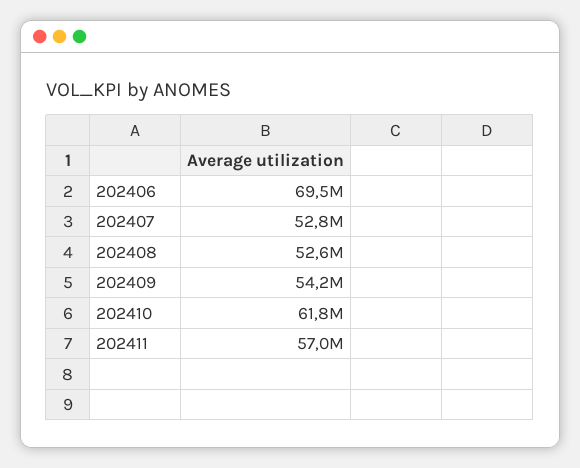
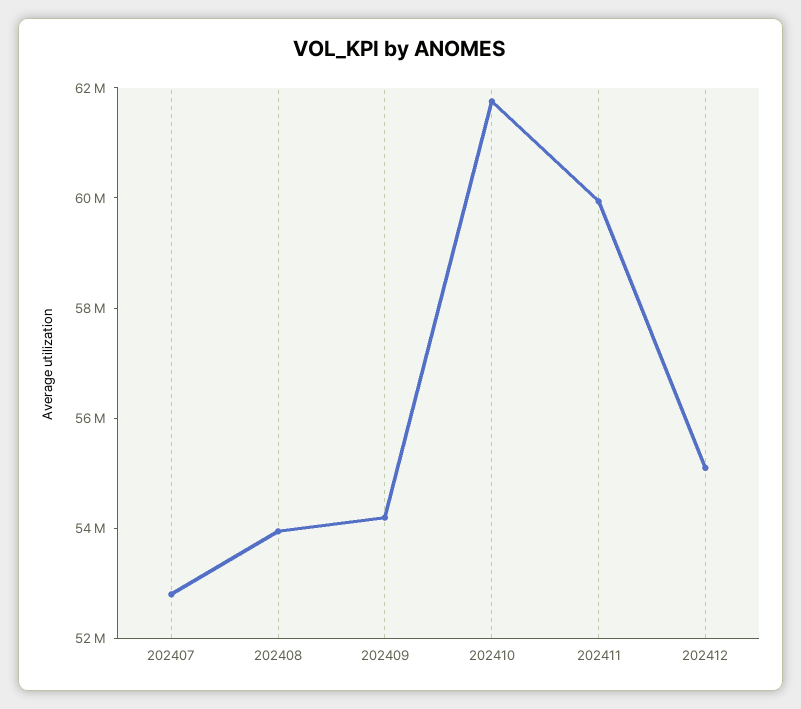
202406: 69500000 -> none
202408: 52600000 -> 54000000
202411: 57000000 -> 60000000
202412: none -> 55000000

